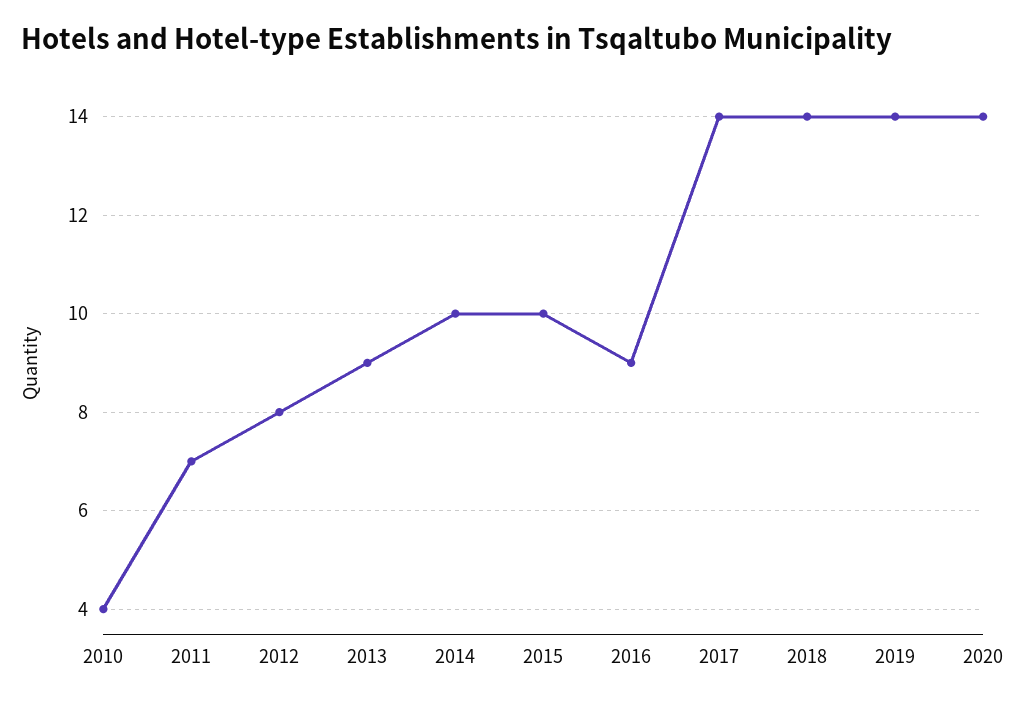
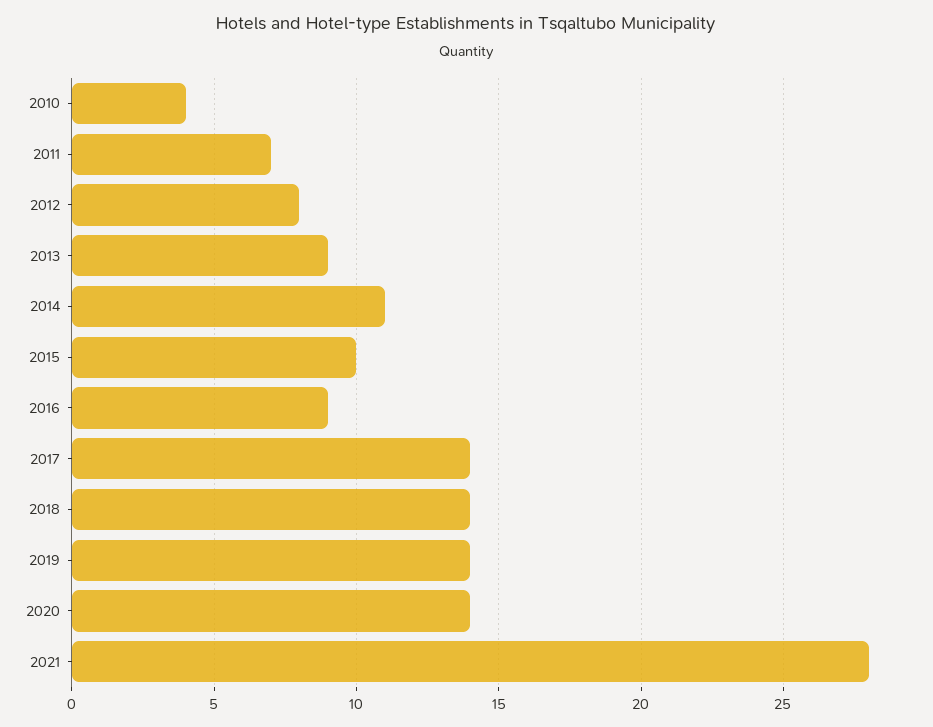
2014: 10 -> 11
2021: none -> 28

